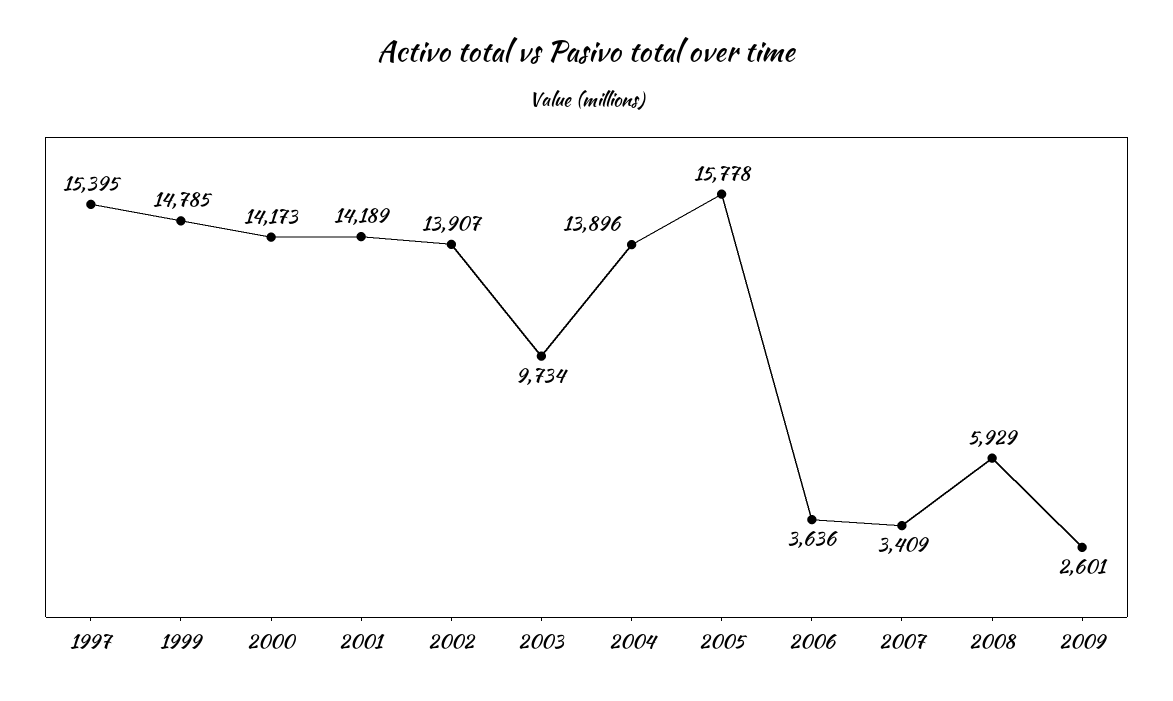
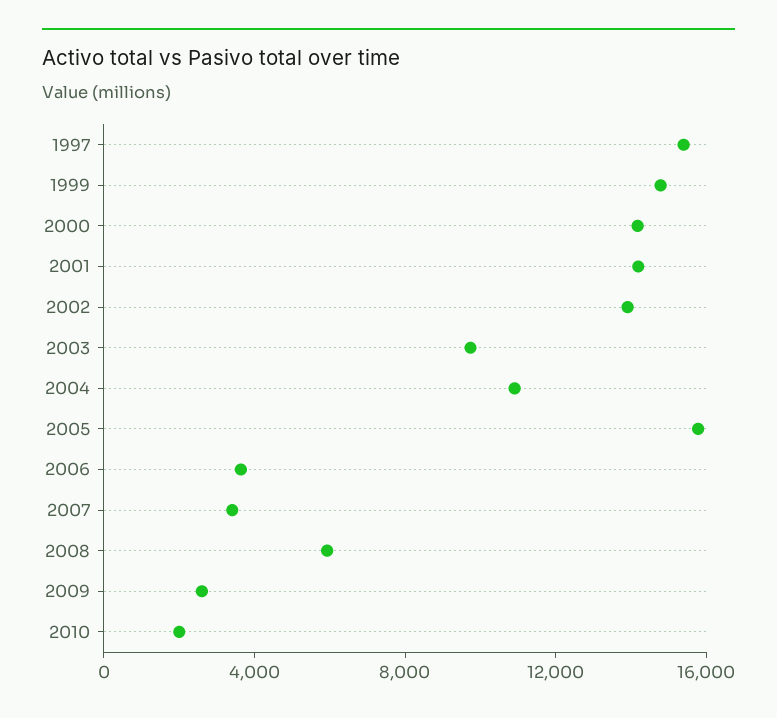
2004: 13896 -> 11000
2010: none -> 2000

